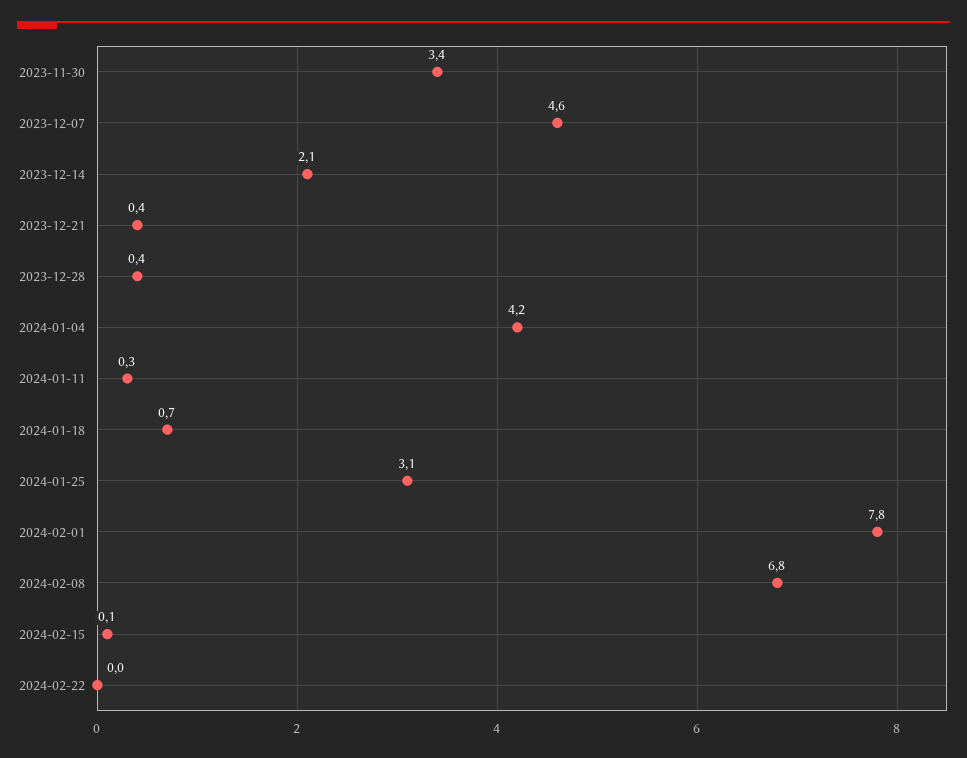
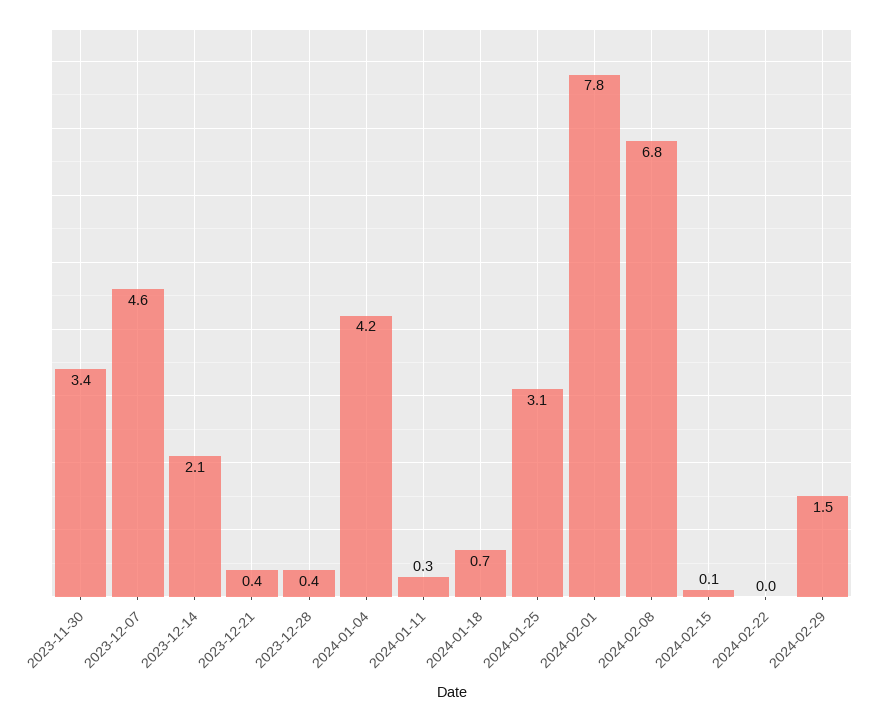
2024-02-29: none -> 1.5

